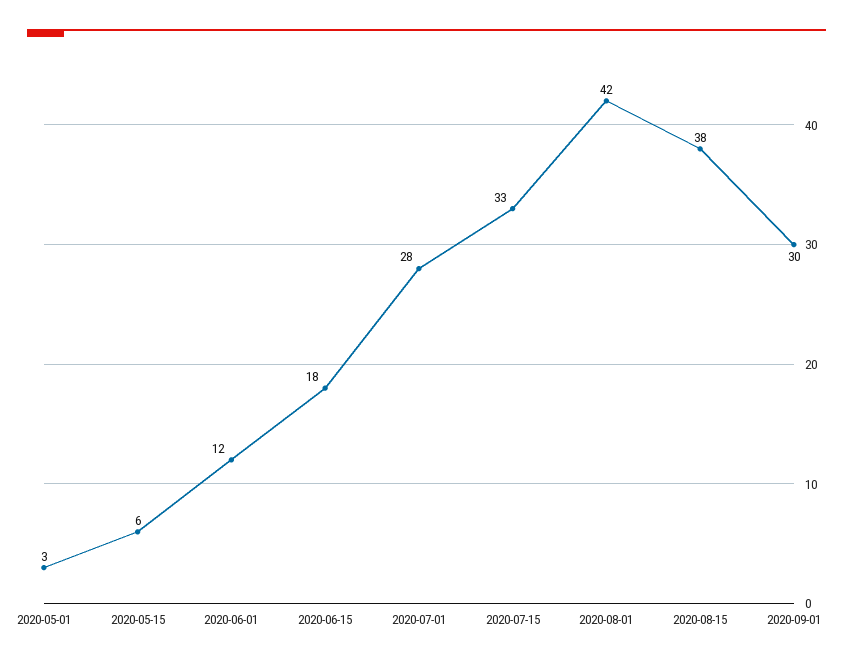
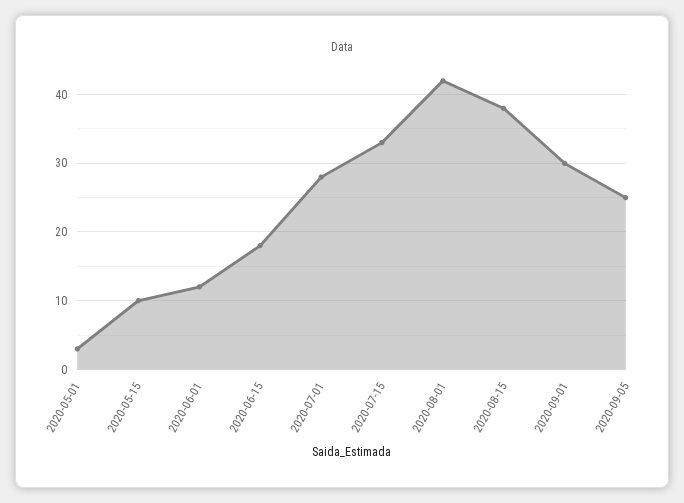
2020-05-15: 6 -> 10
2020-09-05: none -> 25

